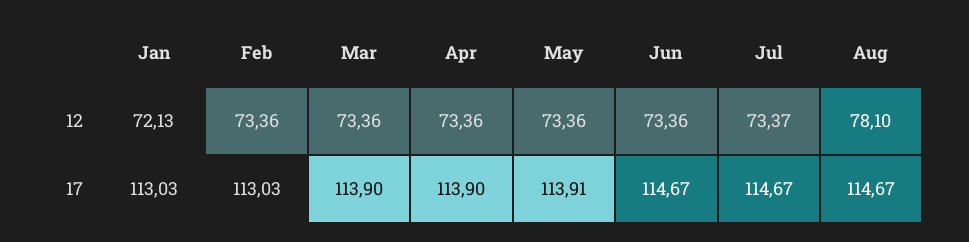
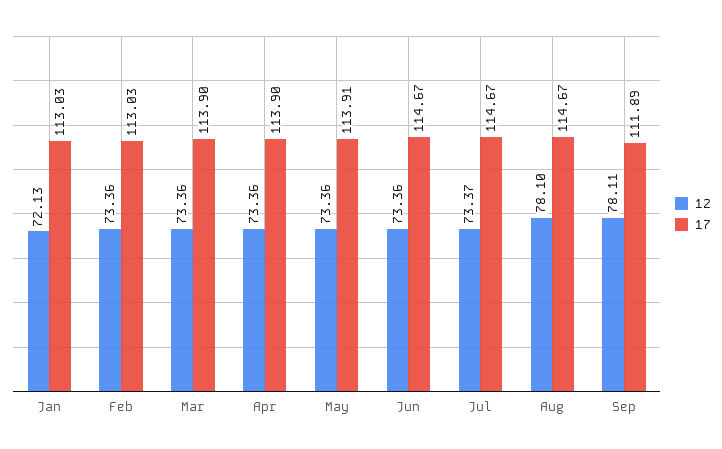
12, Sep: none -> 78.11
17, Sep: none -> 111.89

